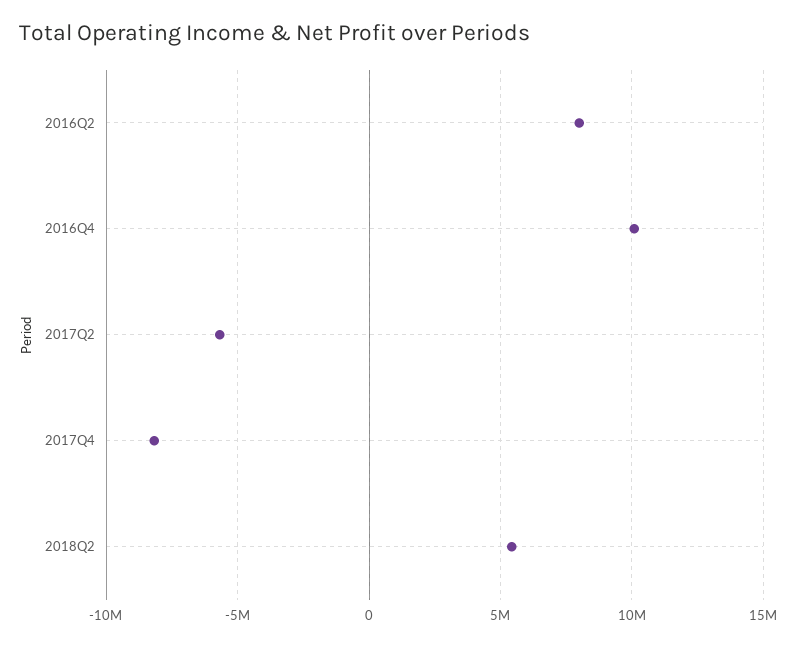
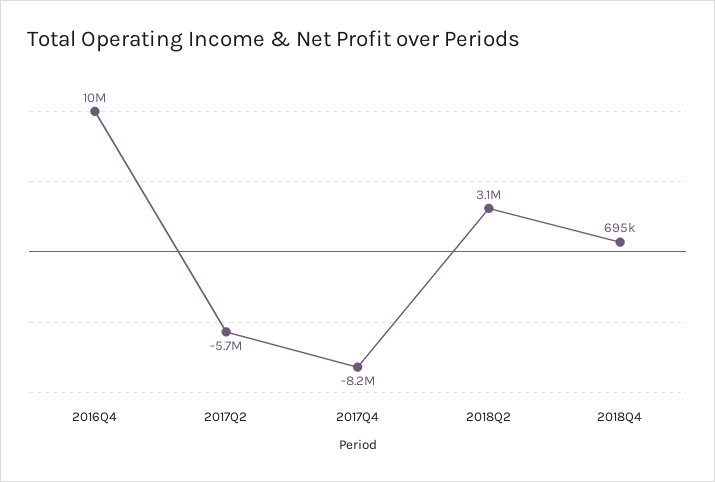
2016Q2: 8000000 -> none
2018Q2: 5500000 -> 3100000
2018Q4: none -> 695000

